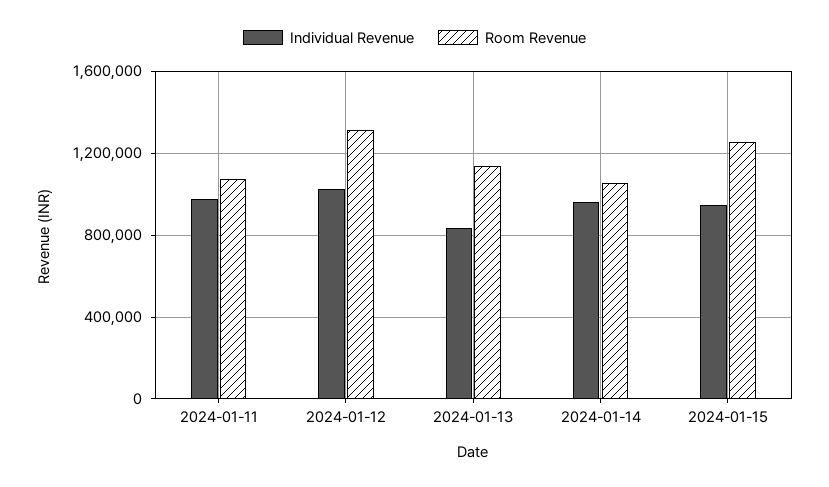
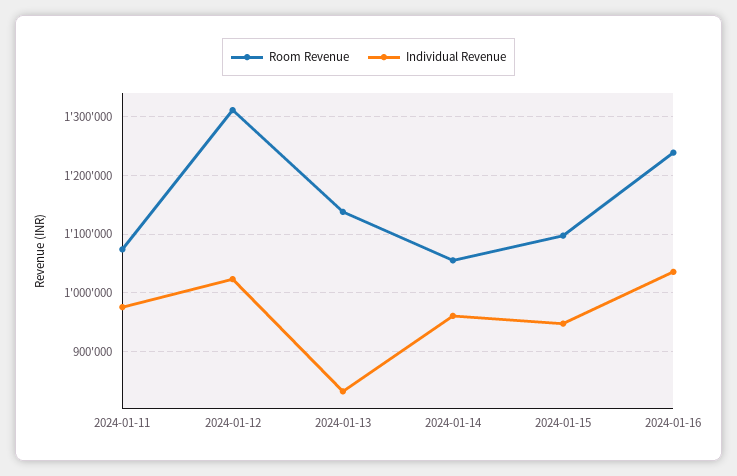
Room Revenue, 2024-01-15: 1250000 -> 1100000
Room Revenue, 2024-01-16: none -> 1240000
Individual Revenue, 2024-01-16: none -> 1040000

